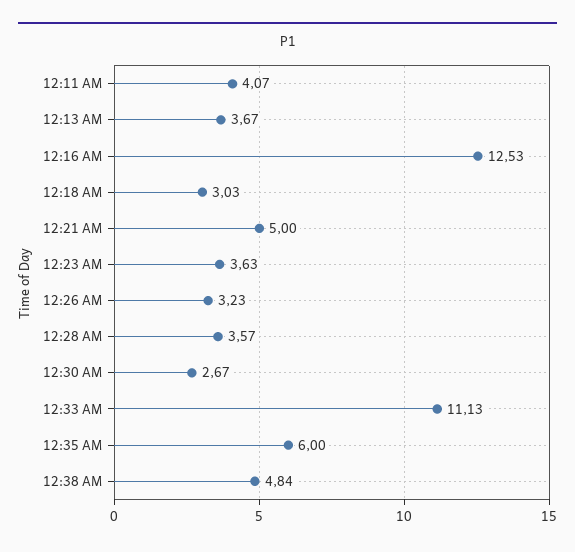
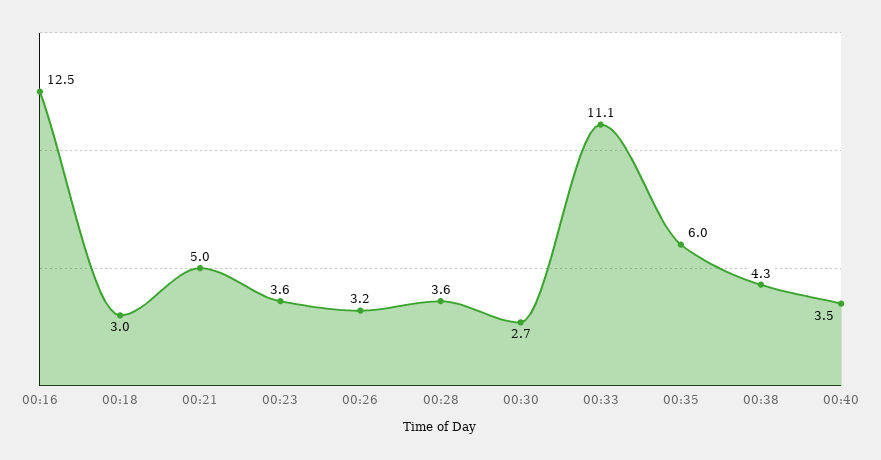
12:11 AM: 4.07 -> none
12:13 AM: 3.67 -> none
12:38 AM: 4.84 -> 4.3
00:40: none -> 3.5

